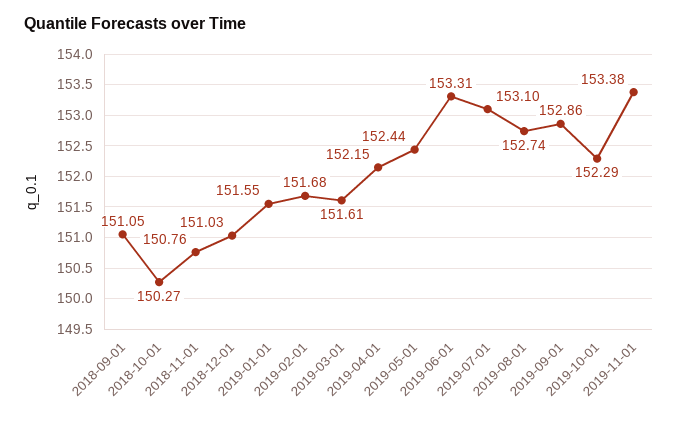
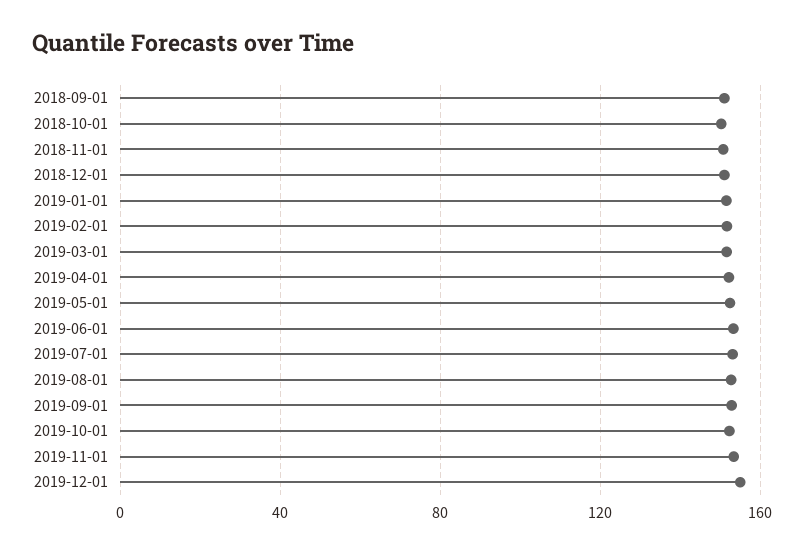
2019-12-01: none -> 155

